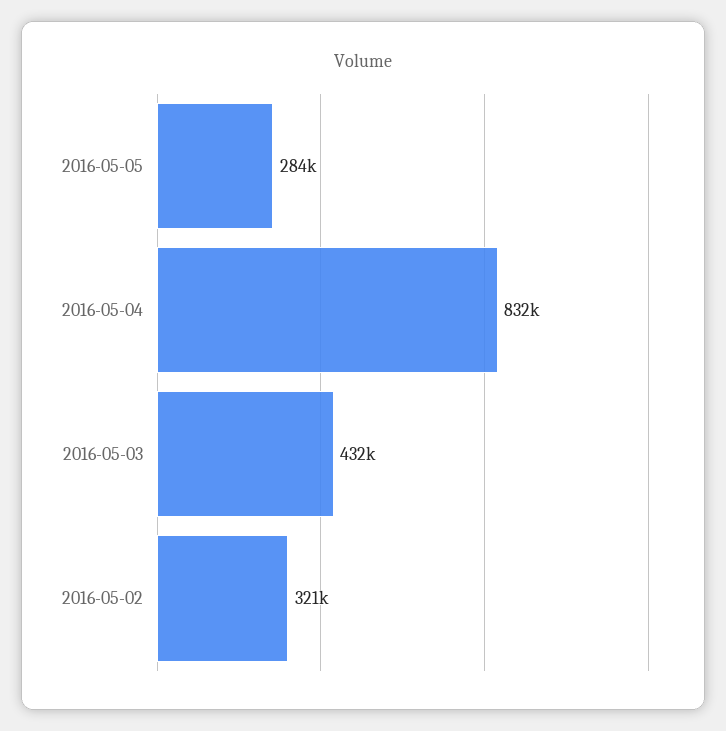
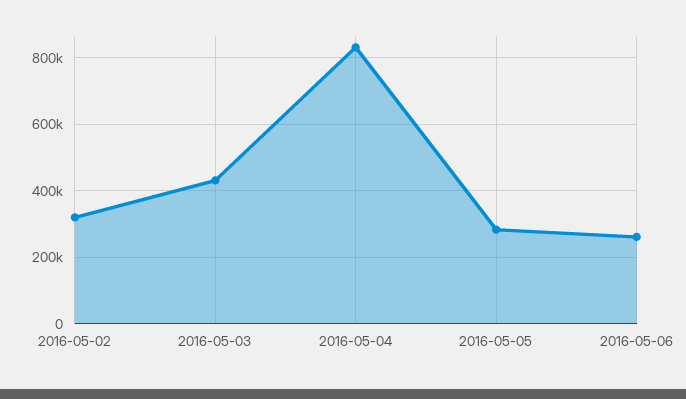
2016-05-06: none -> 260000

